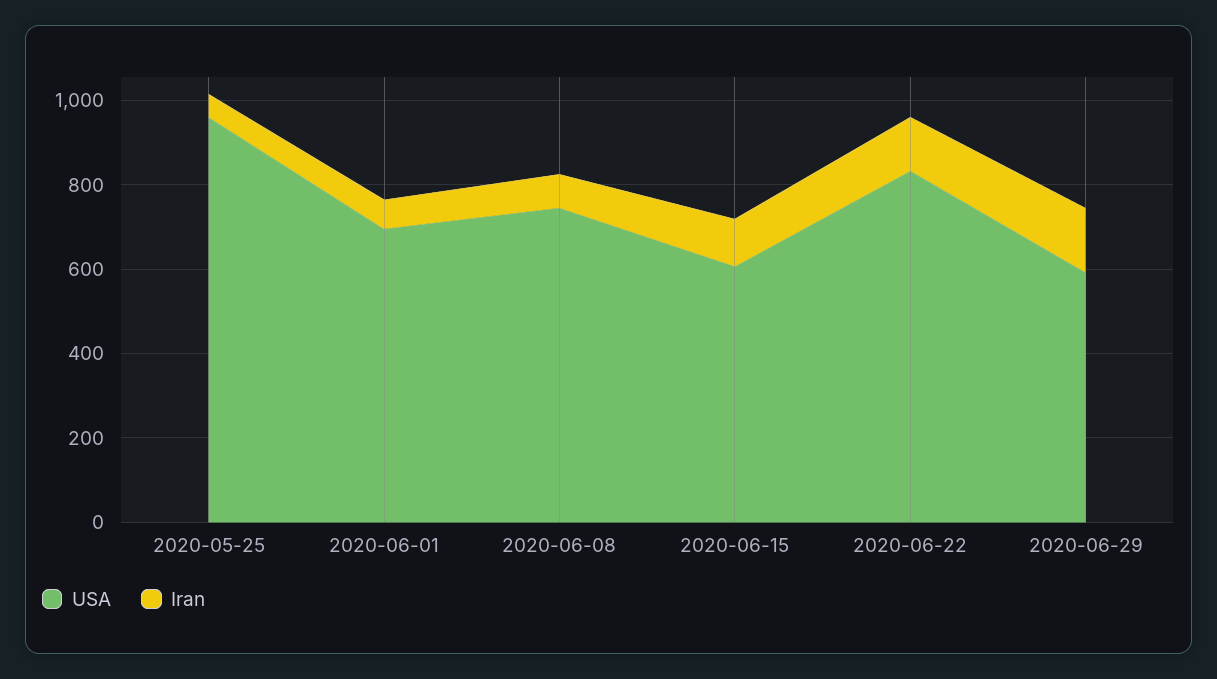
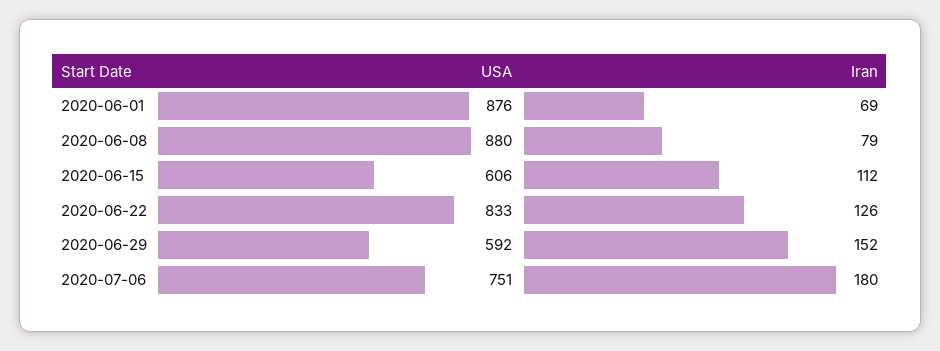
USA, 2020-05-25: 950 -> none
Iran, 2020-05-25: 50 -> none
USA, 2020-06-01: 700 -> 876
USA, 2020-06-08: 750 -> 880
USA, 2020-07-06: none -> 751
Iran, 2020-07-06: none -> 180

